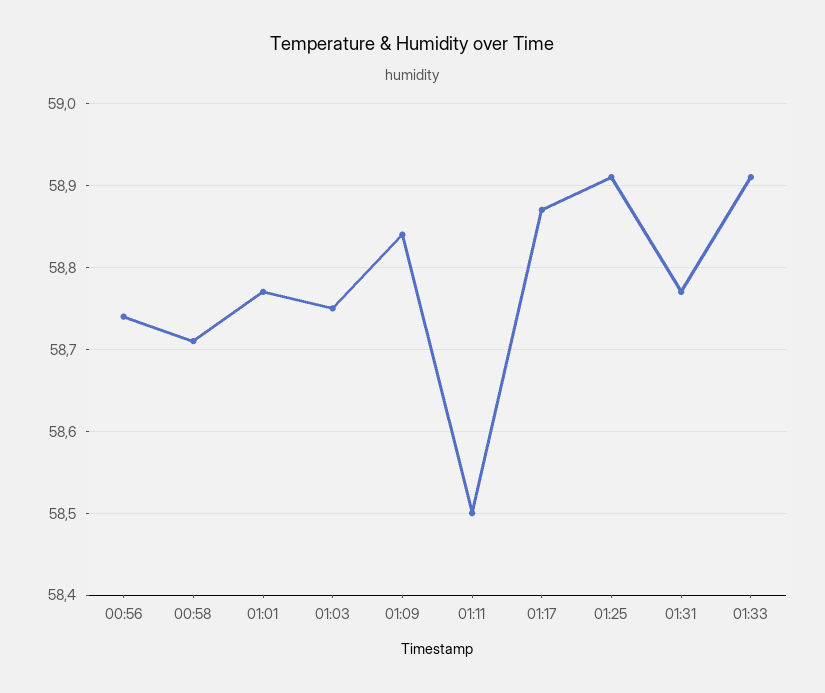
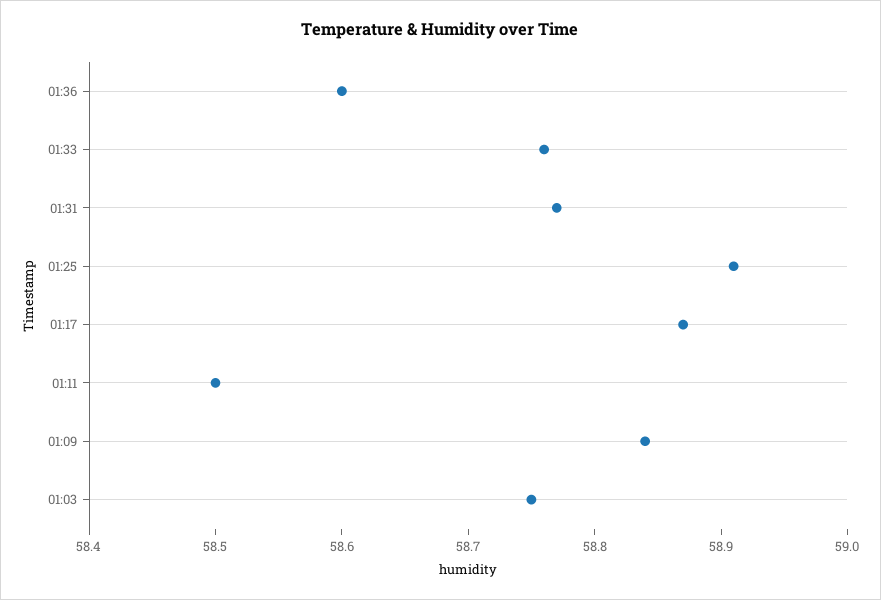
00:56: 58.74 -> none
00:58: 58.71 -> none
01:01: 58.77 -> none
01:33: 58.91 -> 58.76
01:36: none -> 58.6

